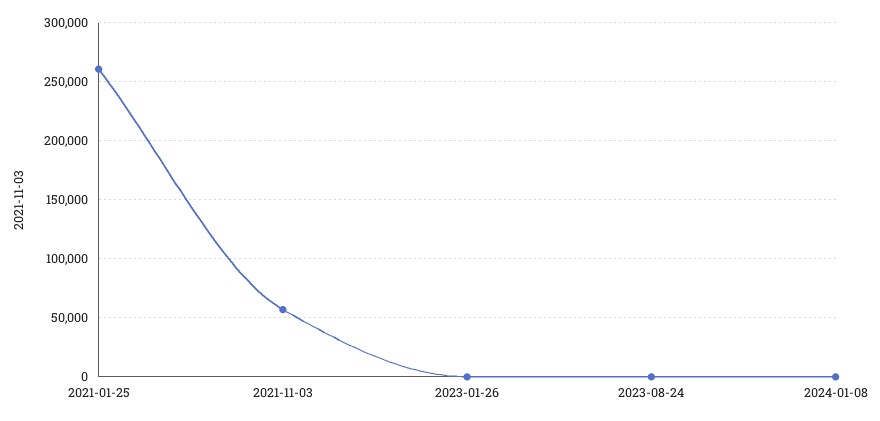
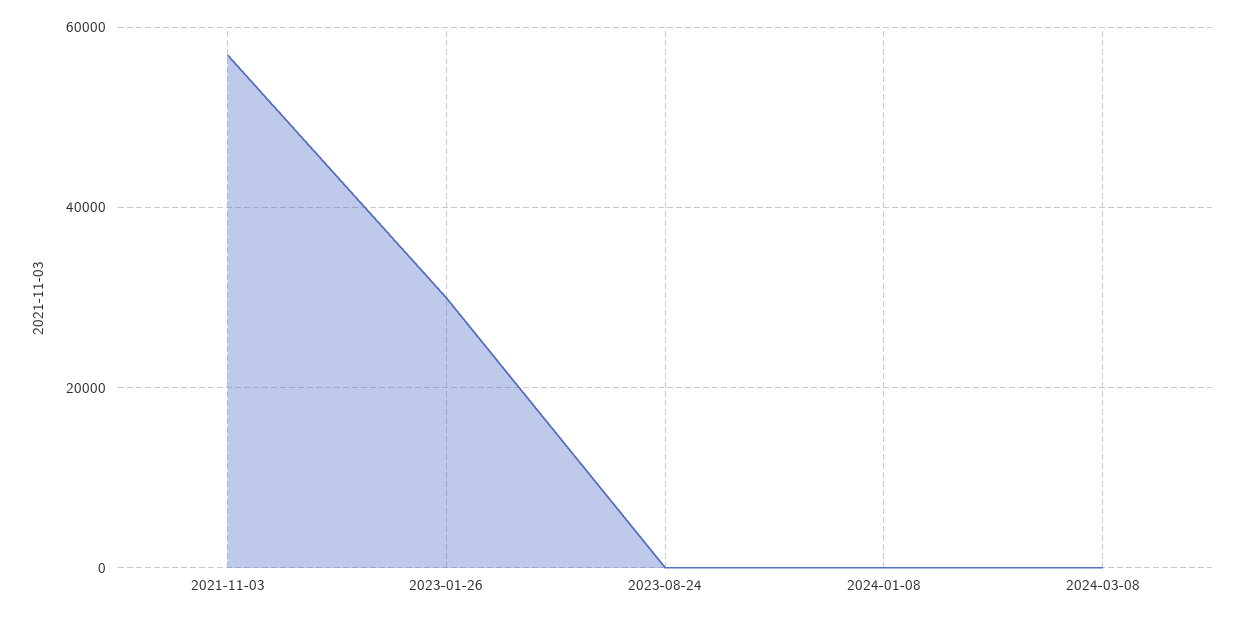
2021-01-25: 260000 -> none
2023-01-26: 0 -> 30000
2024-03-08: none -> 0

